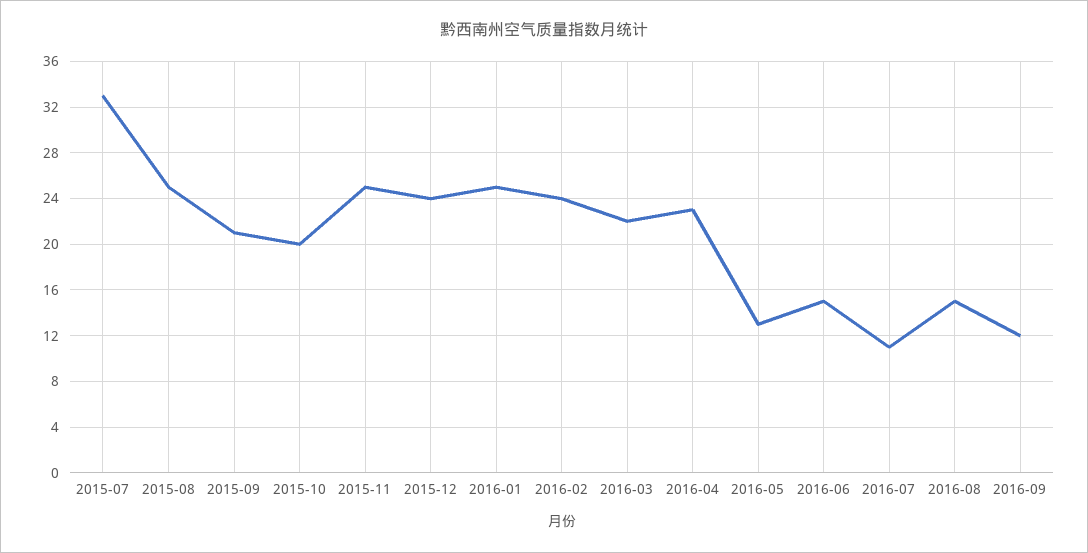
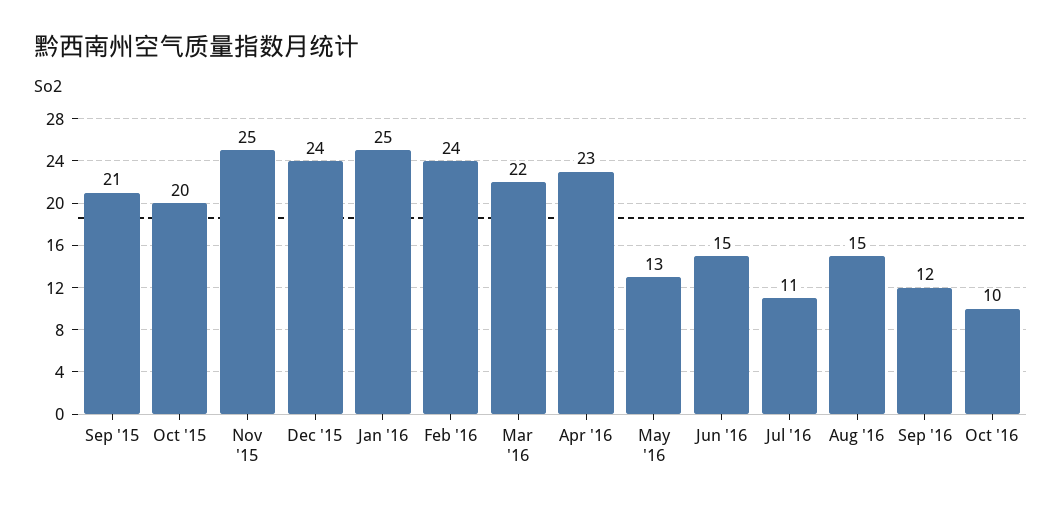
2015-07: 33 -> none
2015-08: 25 -> none
Oct '16: none -> 10

